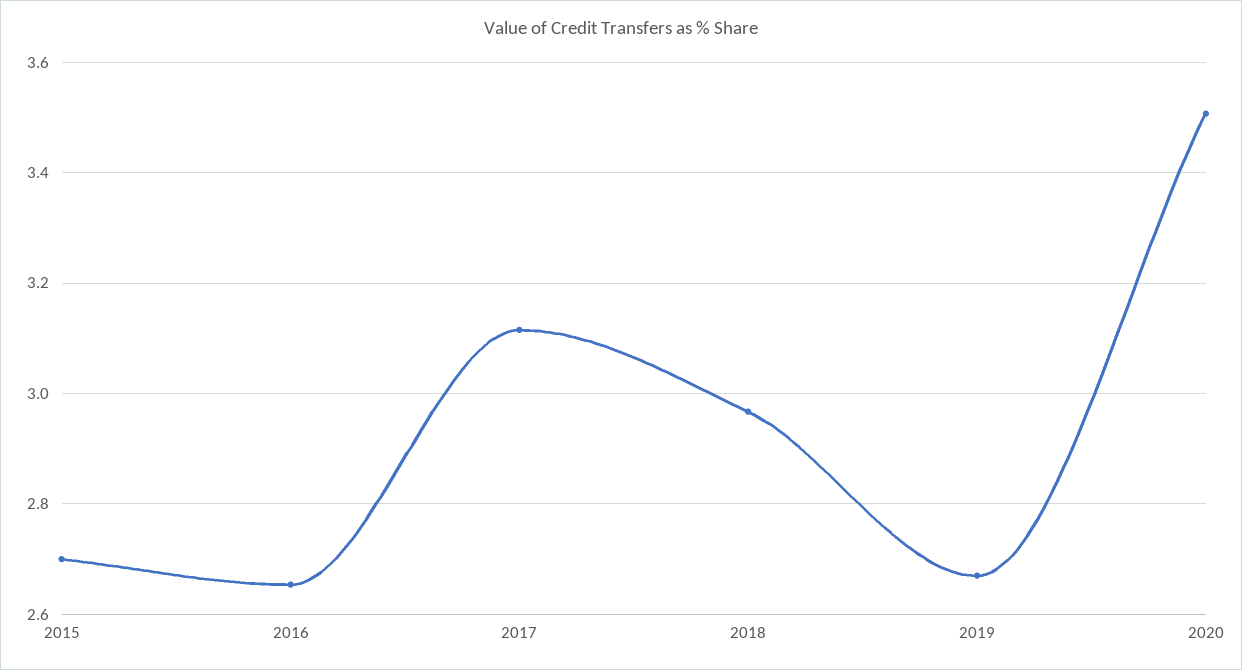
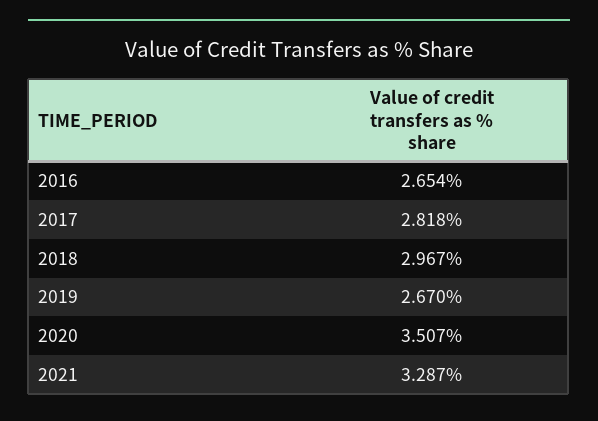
2015: 2.7 -> none
2017: 3.12 -> 2.818
2021: none -> 3.287

